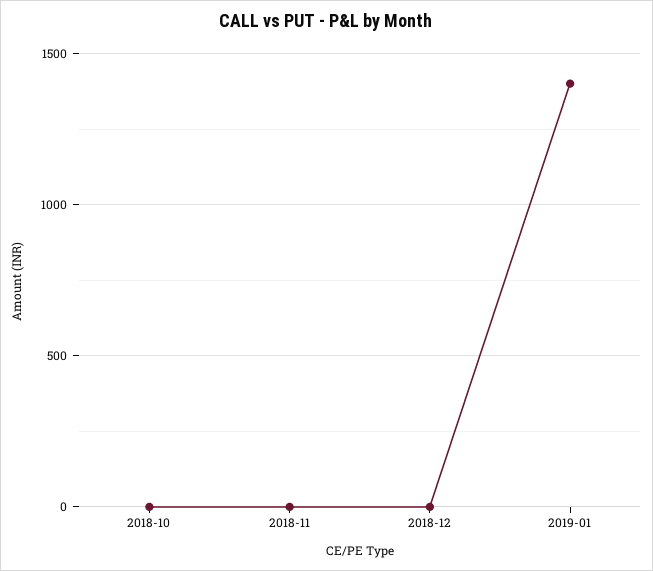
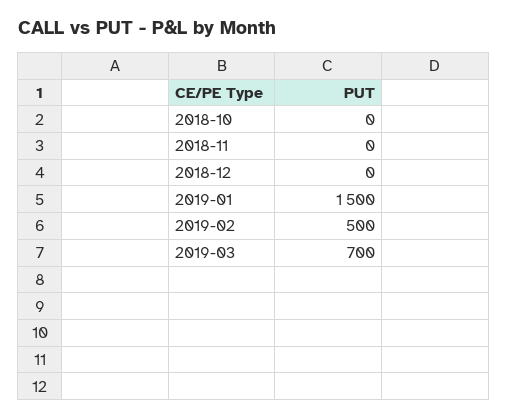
2019-01: 1400 -> 1500
2019-02: none -> 500
2019-03: none -> 700

